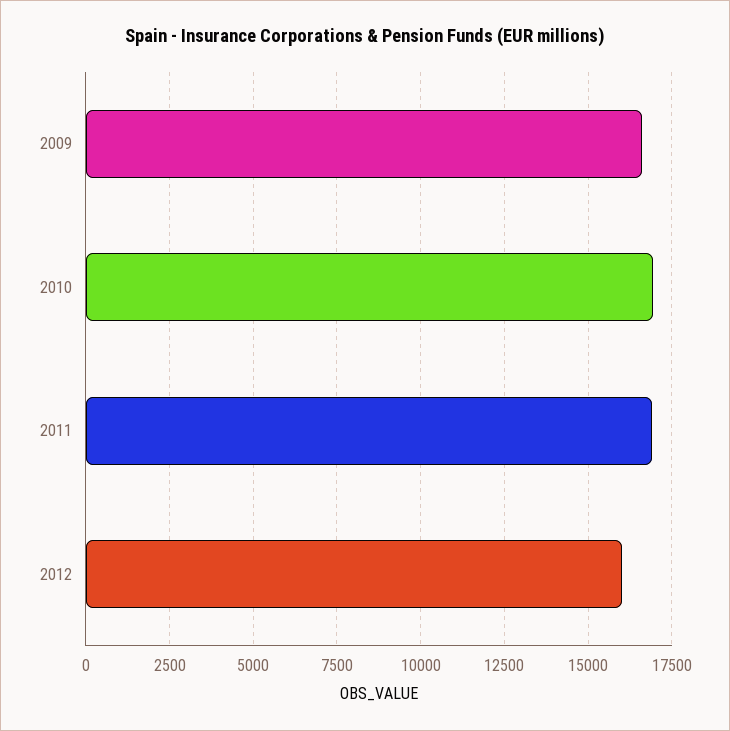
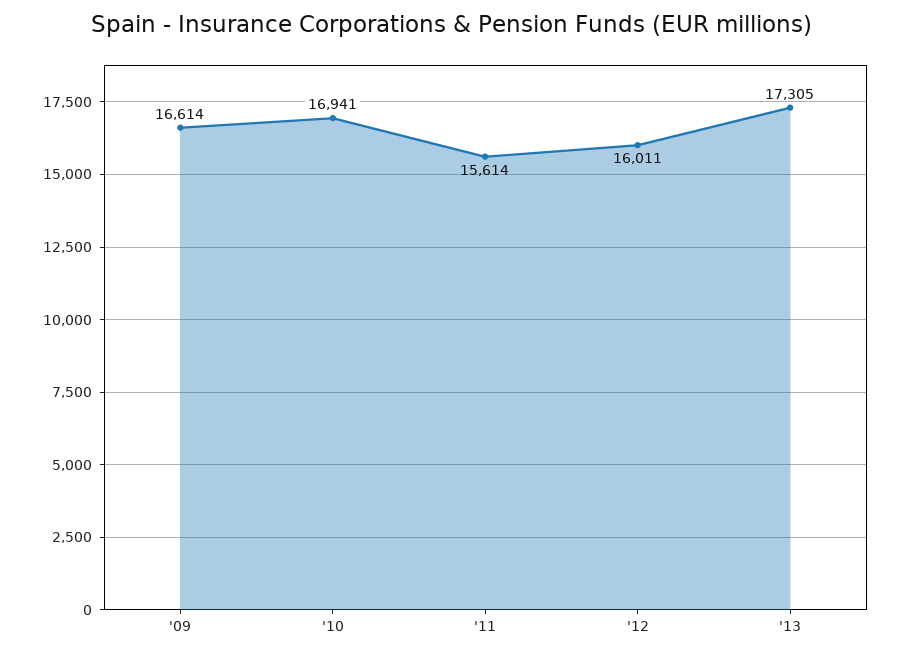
2011: 17000 -> 15614
'13: none -> 17305

